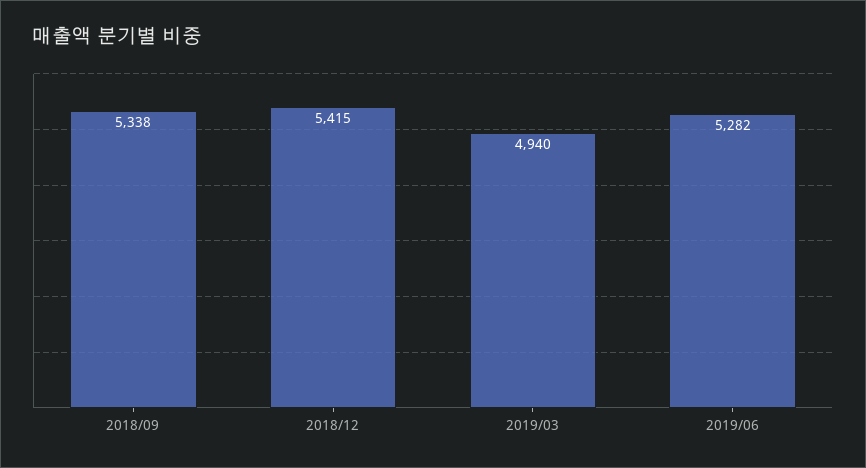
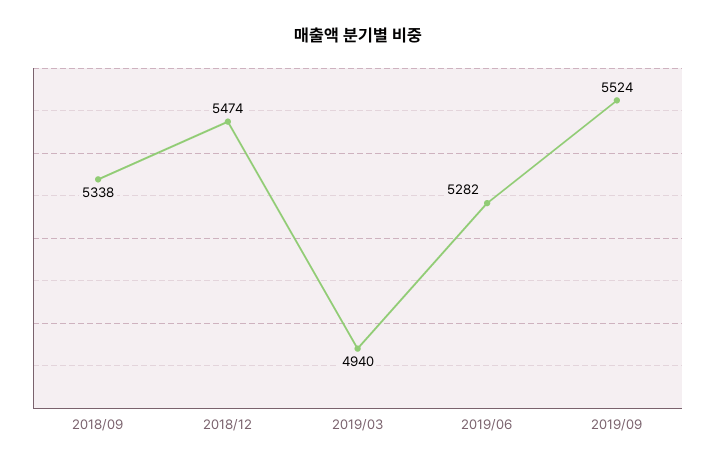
2018/12: 5415 -> 5474
2019/09: none -> 5524

